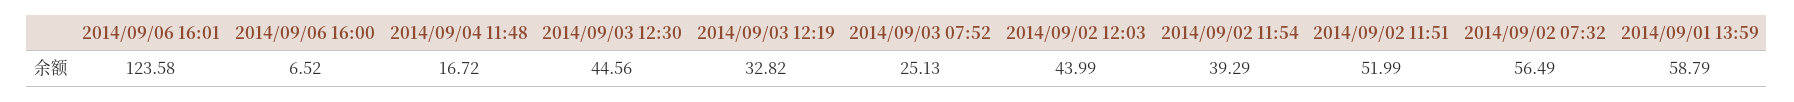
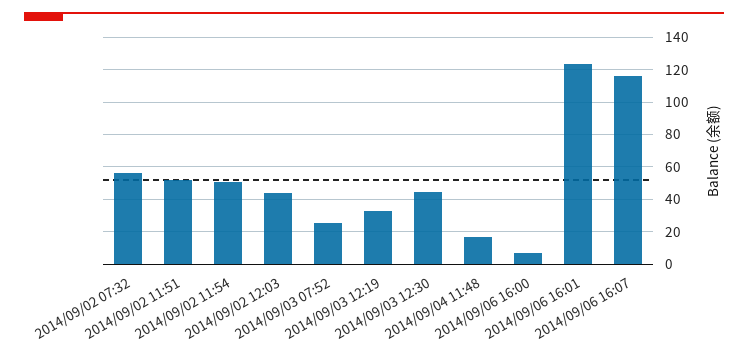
2014/09/02 11:54: 39.29 -> 50
2014/09/01 13:59: 58.79 -> none
2014/09/06 16:07: none -> 115

